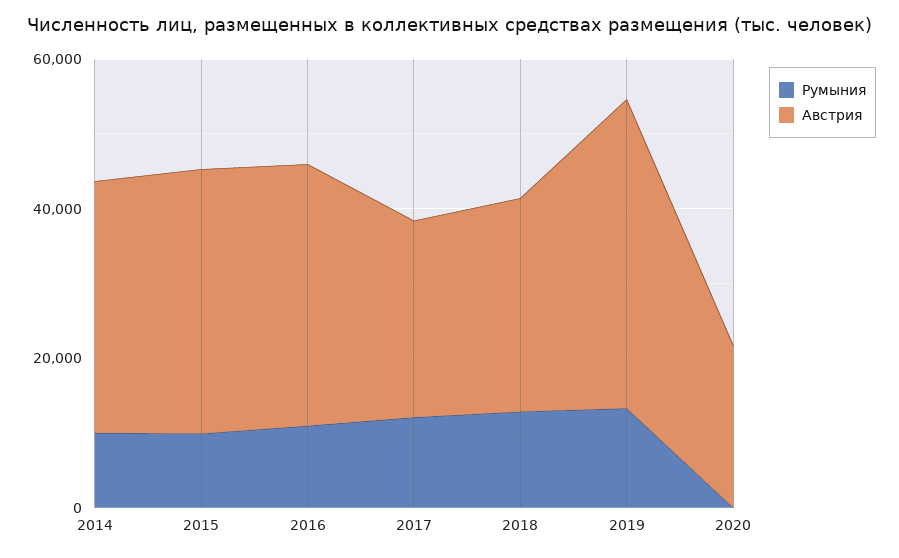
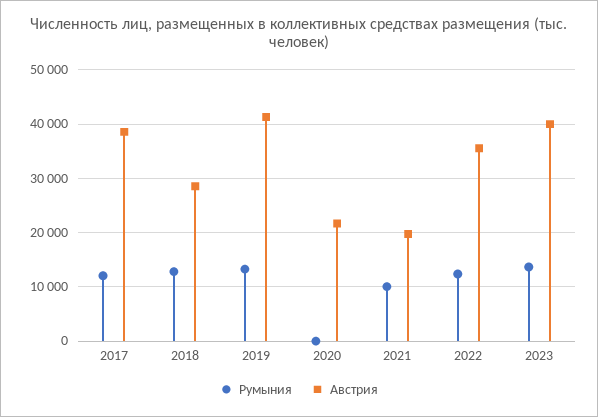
Румыния, 2014: 10000 -> none
Австрия, 2014: 35000 -> none
Румыния, 2015: 10000 -> none
Австрия, 2015: 35000 -> none
Румыния, 2016: 10000 -> none
Австрия, 2016: 35000 -> none
Австрия, 2017: 25000 -> 38000
Румыния, 2021: none -> 10000
Австрия, 2021: none -> 20000
Румыния, 2022: none -> 12000
Австрия, 2022: none -> 36000
Румыния, 2023: none -> 14000
Австрия, 2023: none -> 40000

